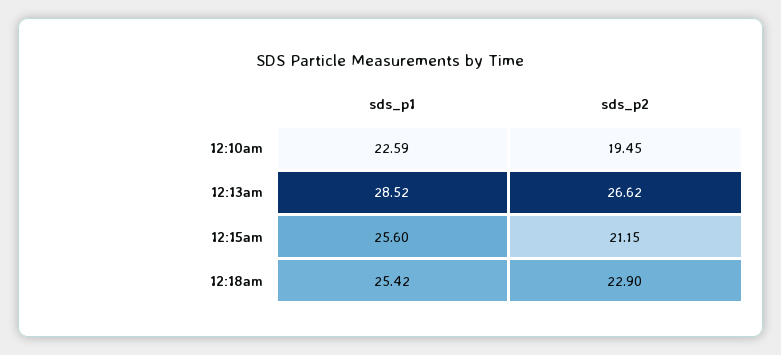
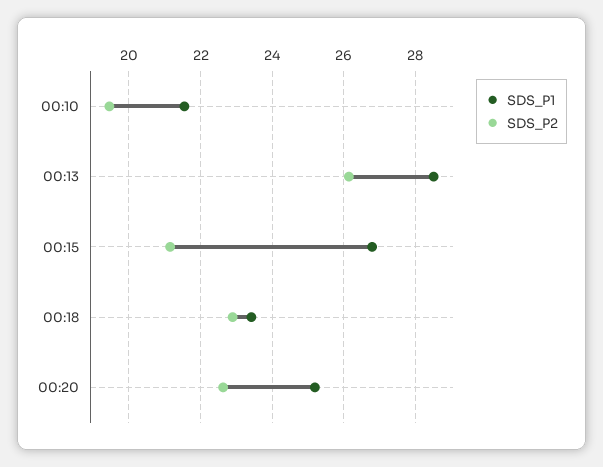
sds_p1, 12:10am: 22.59 -> 21.6
sds_p2, 12:13am: 26.62 -> 26.2
sds_p1, 12:15am: 25.6 -> 26.8
sds_p1, 12:18am: 25.42 -> 23.4
sds_p1, 00:20: none -> 25.2
sds_p2, 00:20: none -> 22.6

